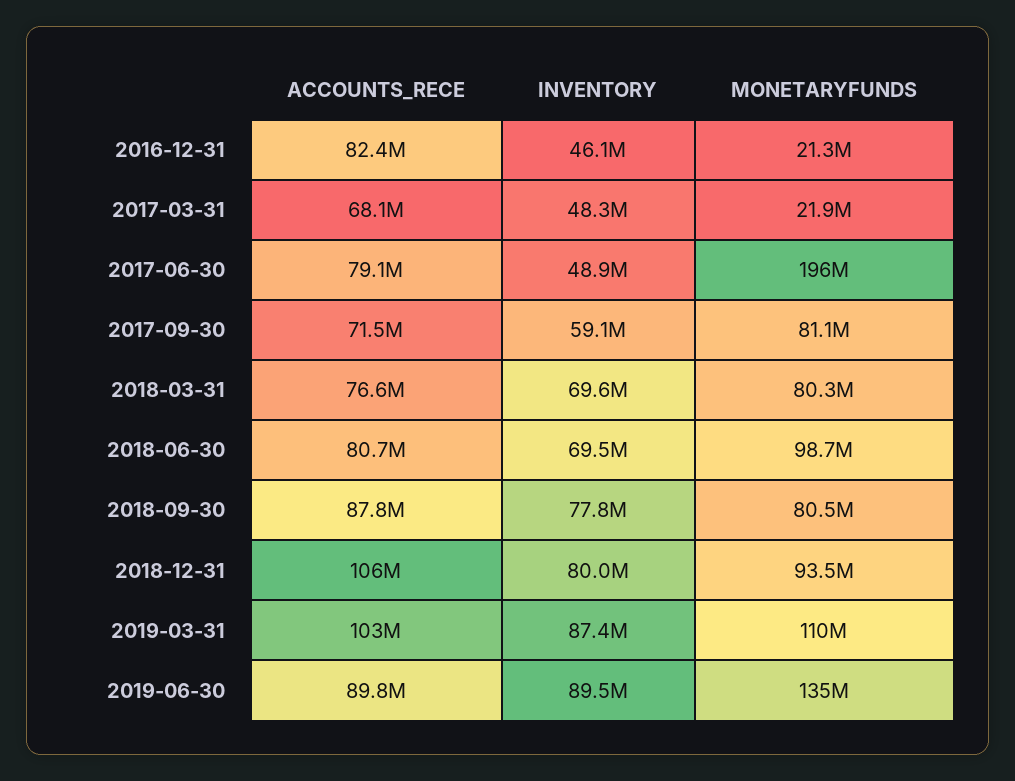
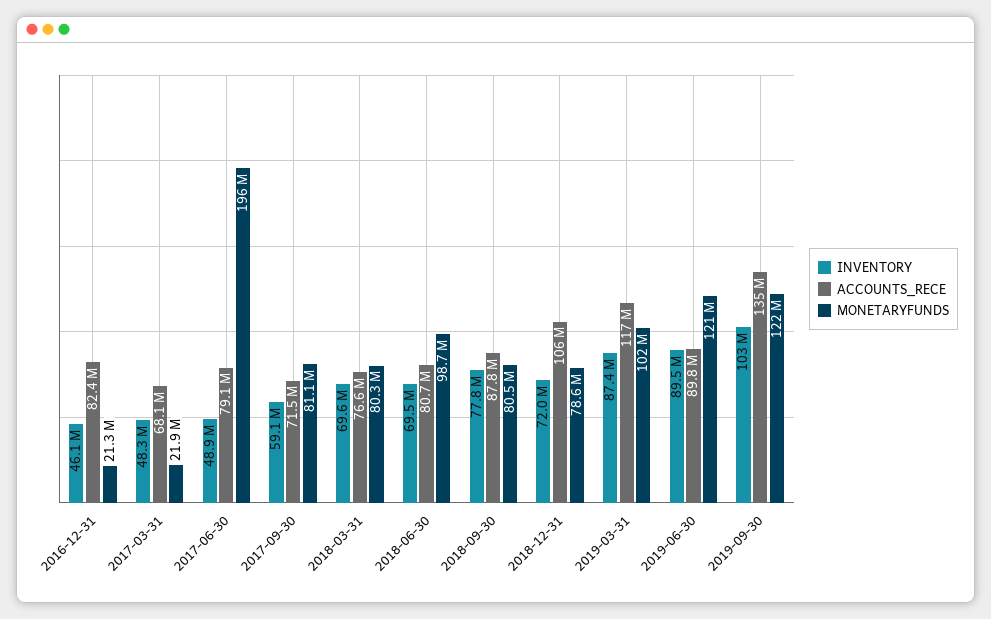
INVENTORY, 2018-12-31: 80000000 -> 72000000
MONETARYFUNDS, 2018-12-31: 93500000 -> 78600000
ACCOUNTS_RECE, 2019-03-31: 103000000 -> 117000000
MONETARYFUNDS, 2019-03-31: 110000000 -> 102000000
MONETARYFUNDS, 2019-06-30: 135000000 -> 121000000
INVENTORY, 2019-09-30: none -> 103000000
ACCOUNTS_RECE, 2019-09-30: none -> 135000000
MONETARYFUNDS, 2019-09-30: none -> 122000000

